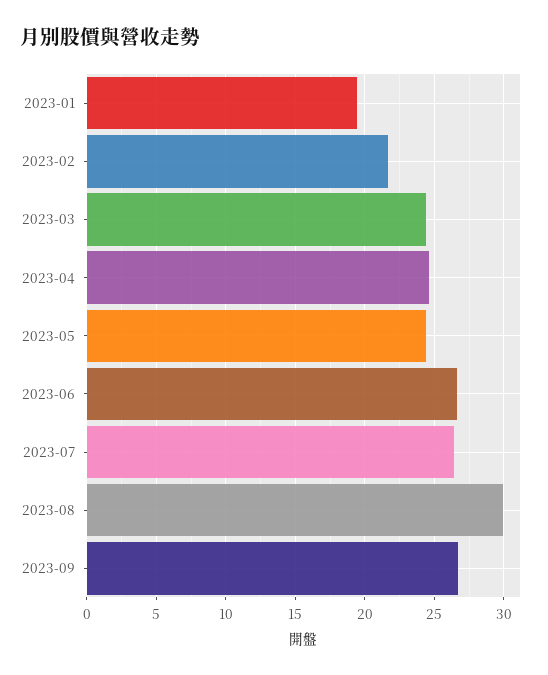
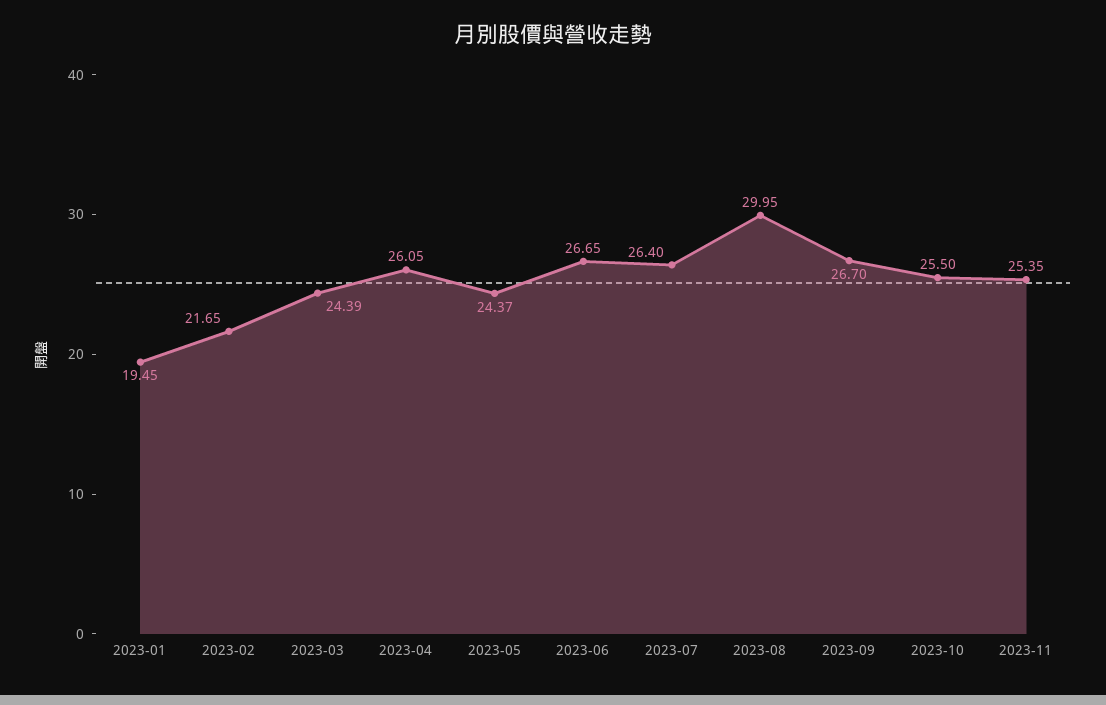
2023-04: 24.5 -> 26.05
2023-10: none -> 25.5
2023-11: none -> 25.35

